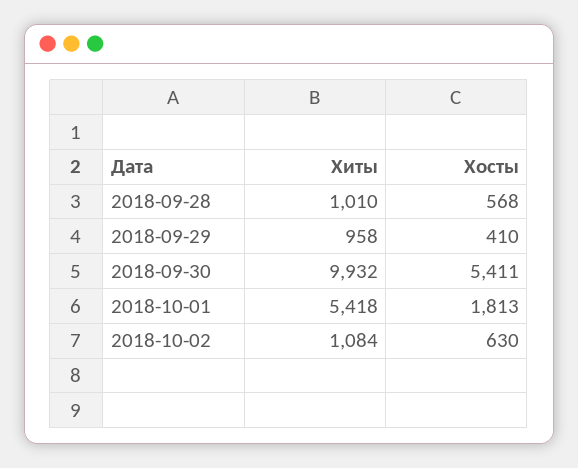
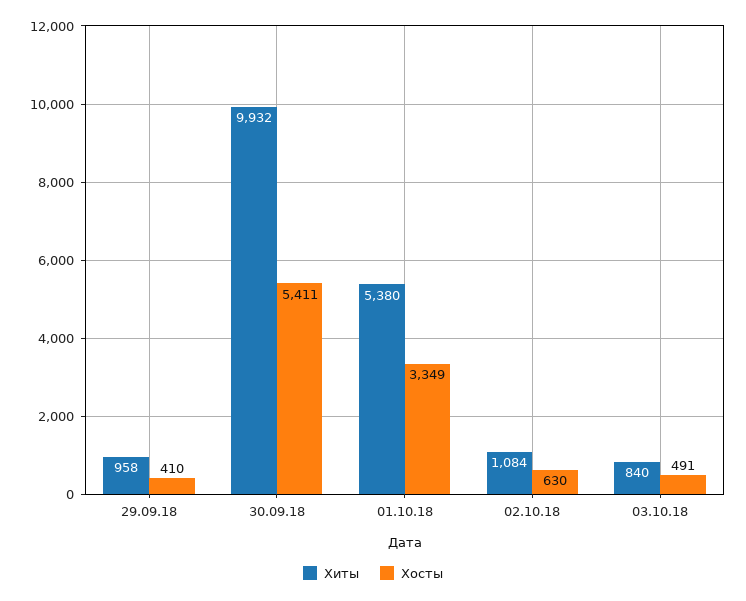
Хиты, 2018-09-28: 1010 -> none
Хосты, 2018-09-28: 568 -> none
Хиты, 2018-10-01: 5418 -> 5380
Хосты, 2018-10-01: 1813 -> 3349
Хиты, 03.10.18: none -> 840
Хосты, 03.10.18: none -> 491

